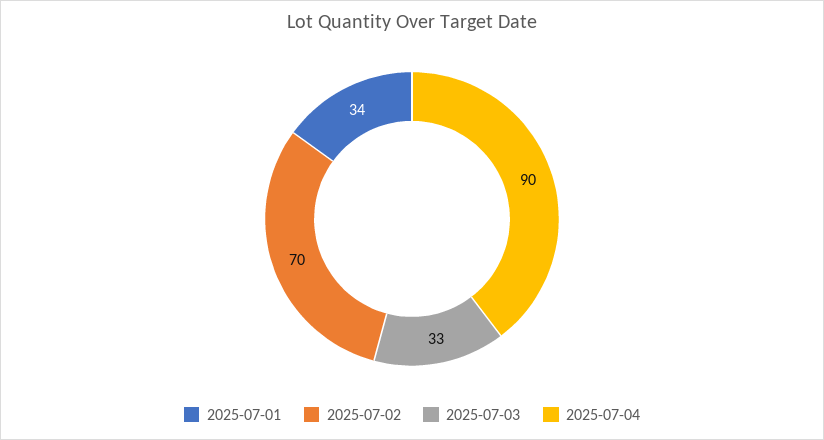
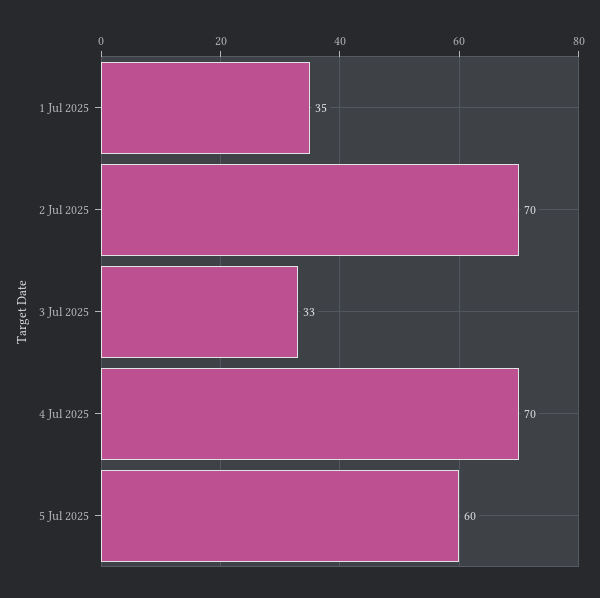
2025-07-01: 34 -> 35
2025-07-04: 90 -> 70
5 Jul 2025: none -> 60

